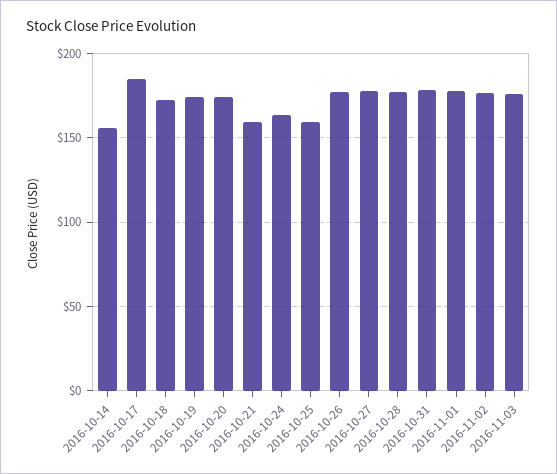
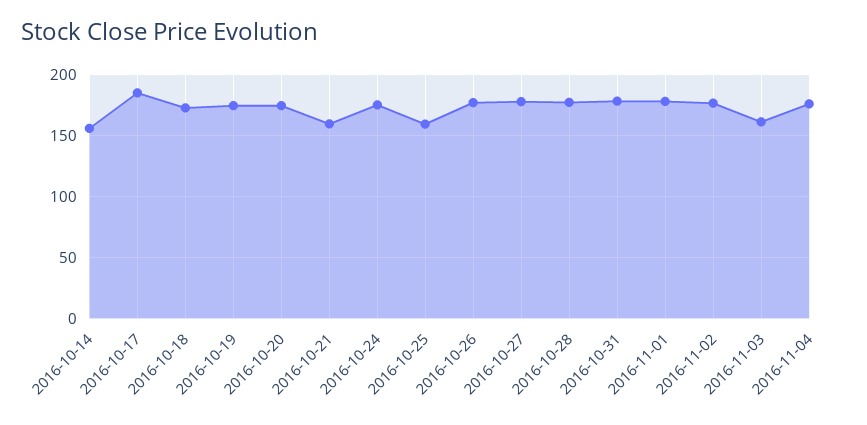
2016-10-24: 165 -> 175
2016-11-03: 175 -> 160
2016-11-04: none -> 175

